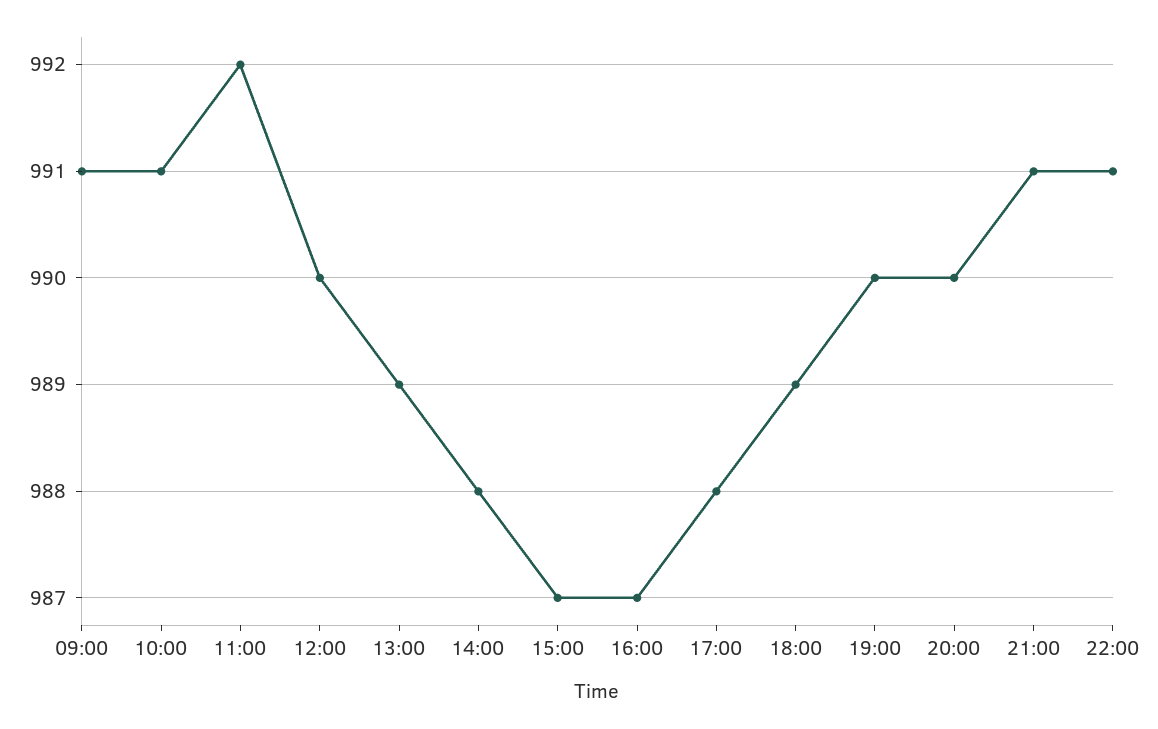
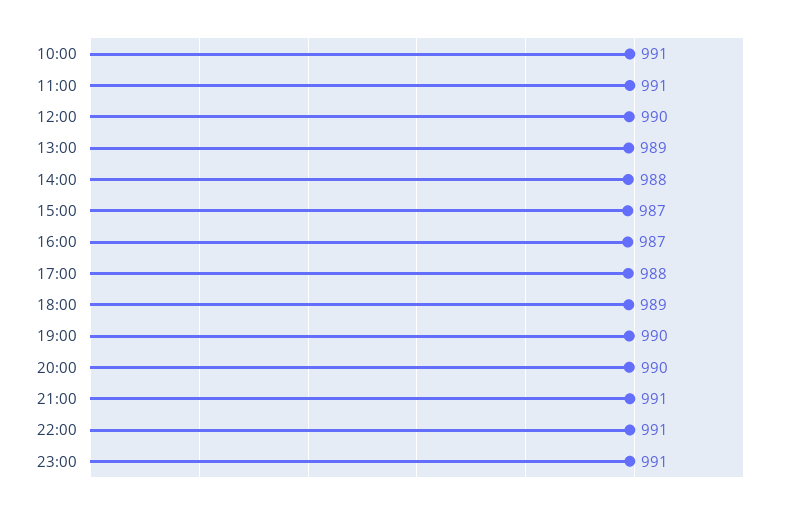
09:00: 991 -> none
11:00: 992 -> 991
23:00: none -> 991

